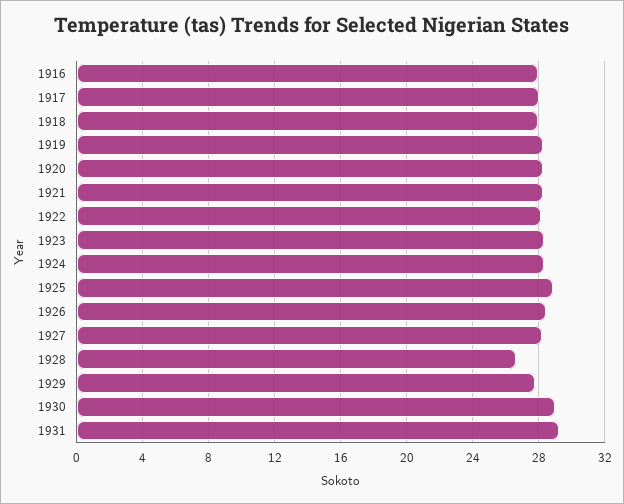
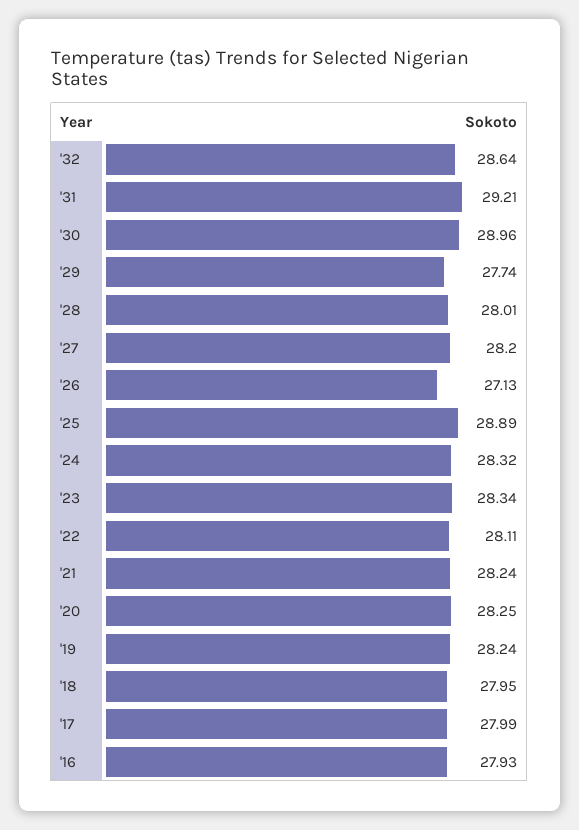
1926: 28.5 -> 27.13
1928: 26.5 -> 28.01
'32: none -> 28.64

